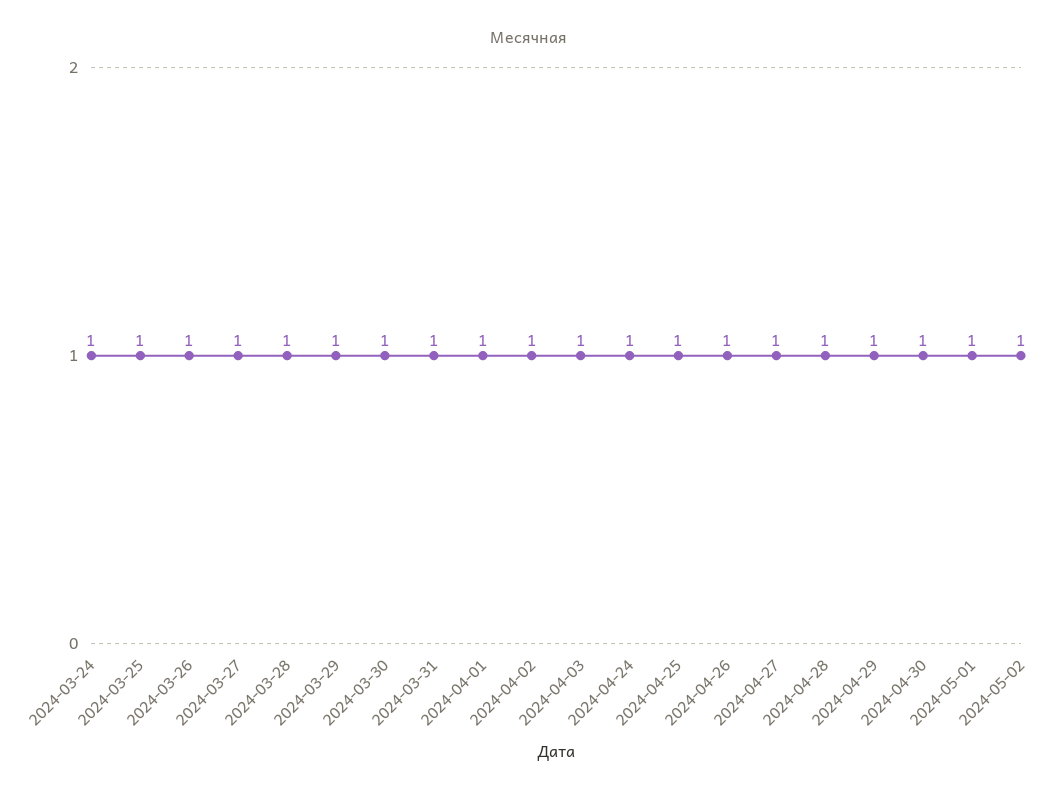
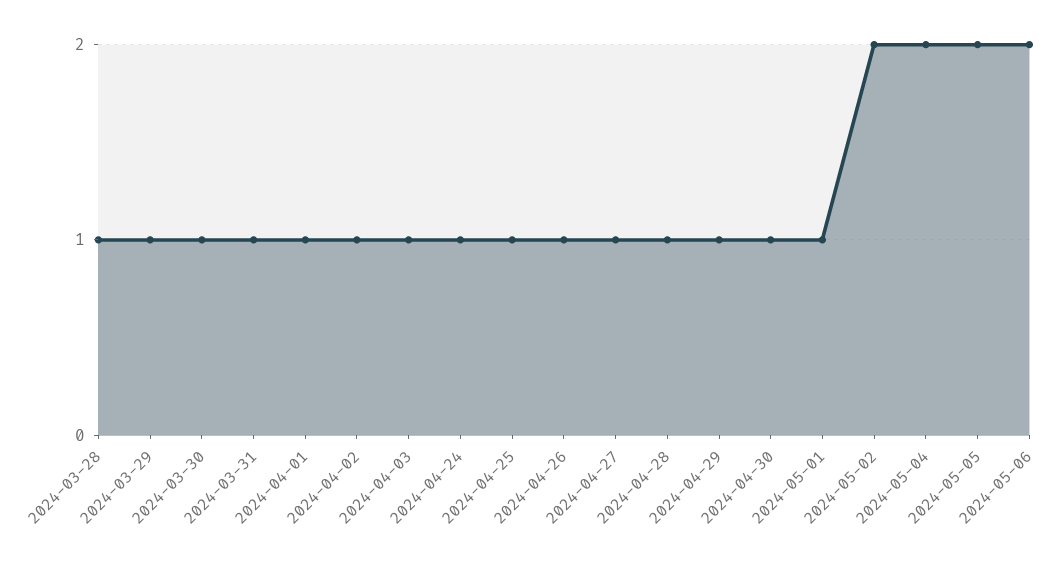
2024-03-24: 1 -> none
2024-03-25: 1 -> none
2024-03-26: 1 -> none
2024-03-27: 1 -> none
2024-05-02: 1 -> 2
2024-05-04: none -> 2
2024-05-05: none -> 2
2024-05-06: none -> 2

